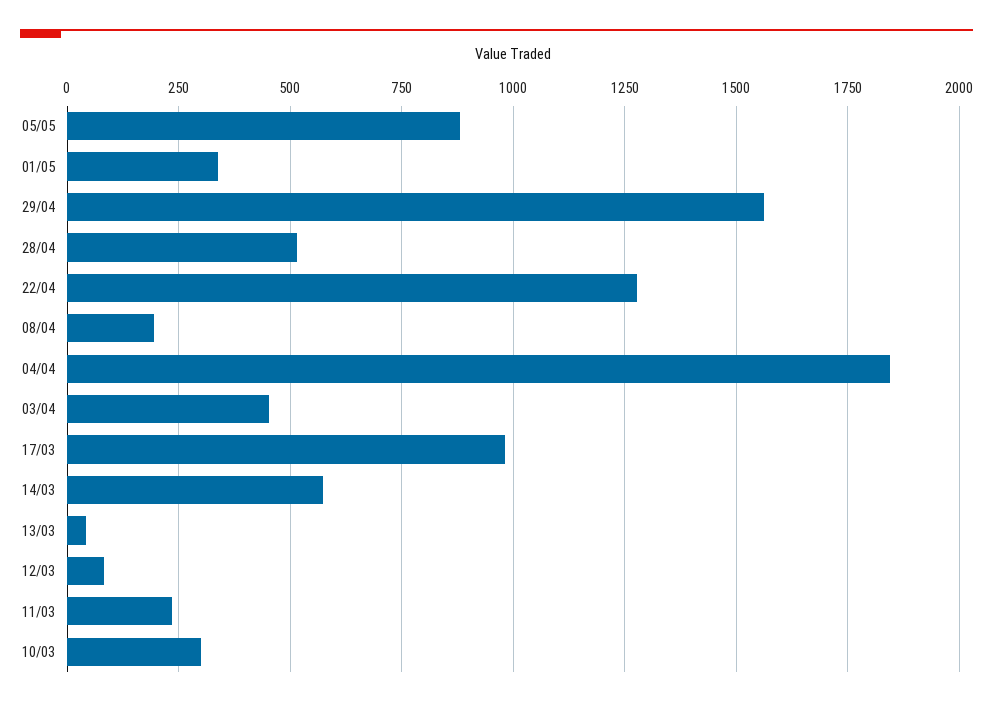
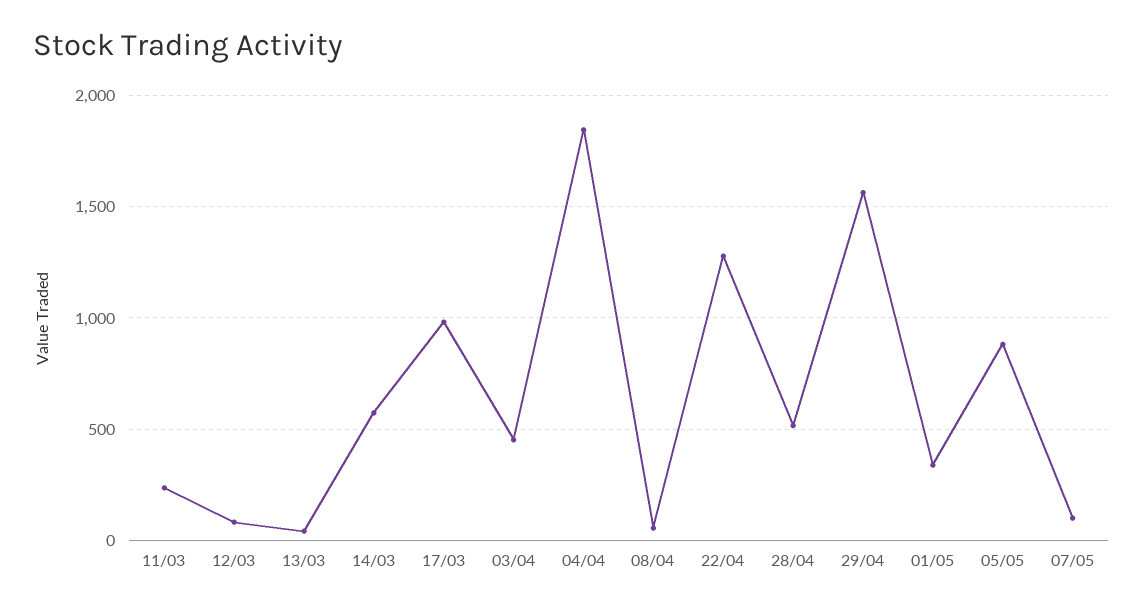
08/04: 200 -> 50
10/03: 300 -> none
07/05: none -> 100

